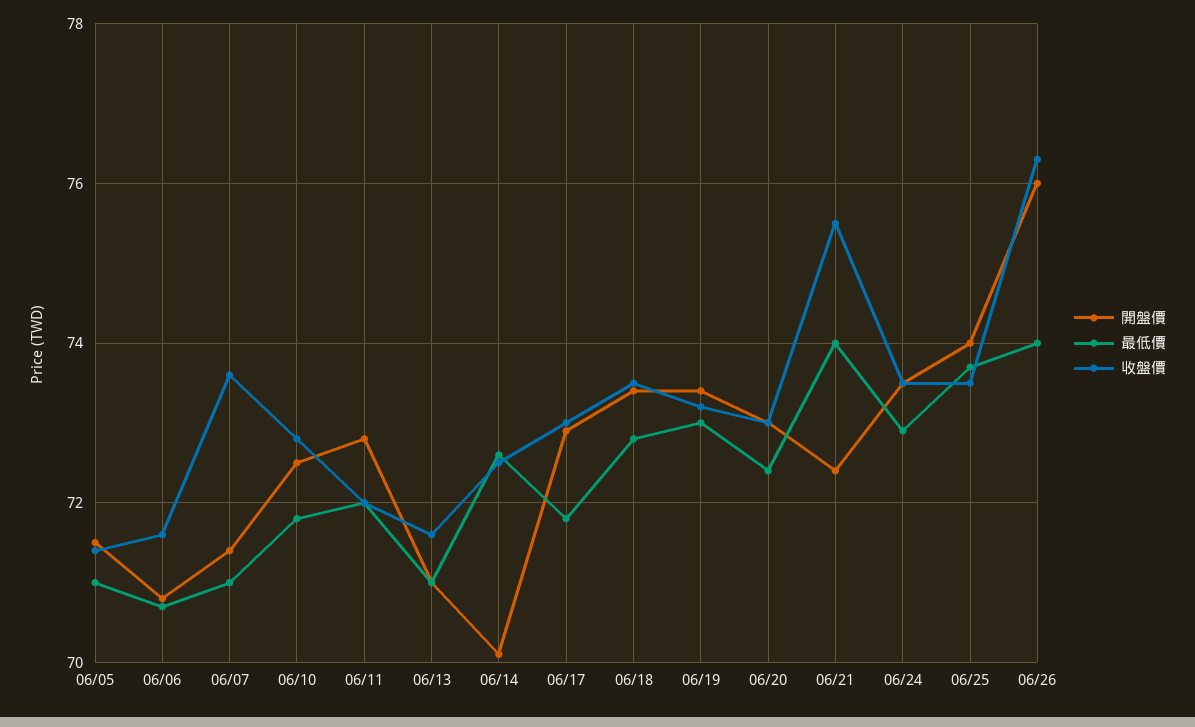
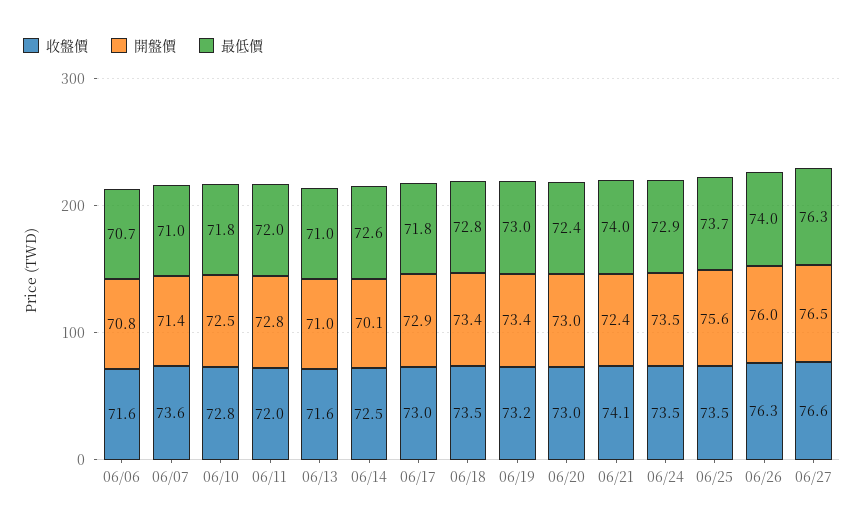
開盤價, 06/05: 71.5 -> none
最低價, 06/05: 71 -> none
收盤價, 06/05: 71.5 -> none
收盤價, 06/21: 75.5 -> 74.1
開盤價, 06/25: 74 -> 75.6
收盤價, 06/27: none -> 76.6
開盤價, 06/27: none -> 76.5
最低價, 06/27: none -> 76.3

